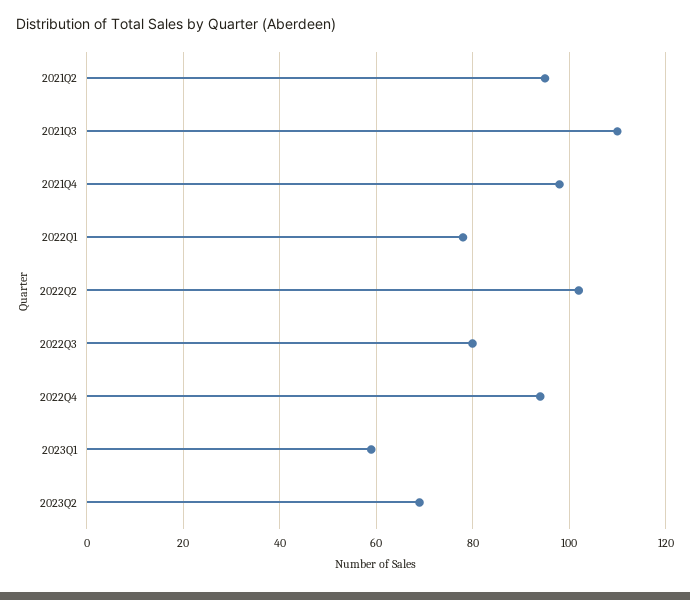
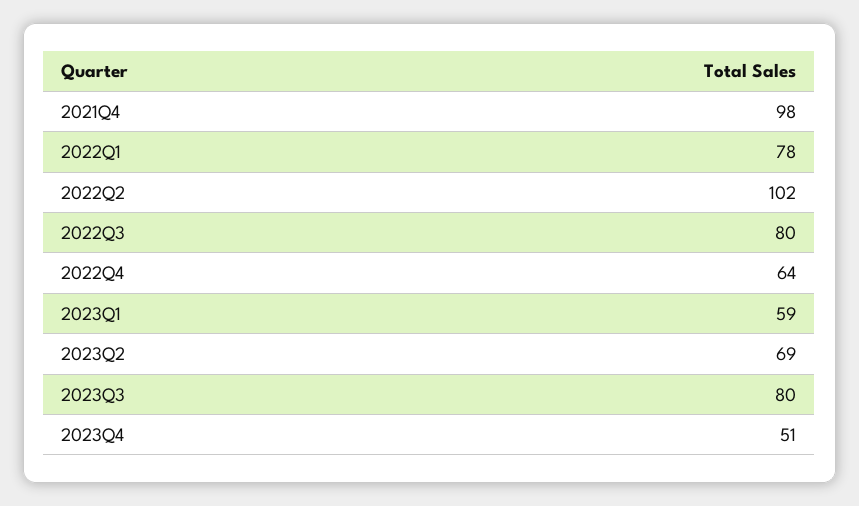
2021Q2: 95 -> none
2021Q3: 110 -> none
2022Q4: 95 -> 64
2023Q3: none -> 80
2023Q4: none -> 51

